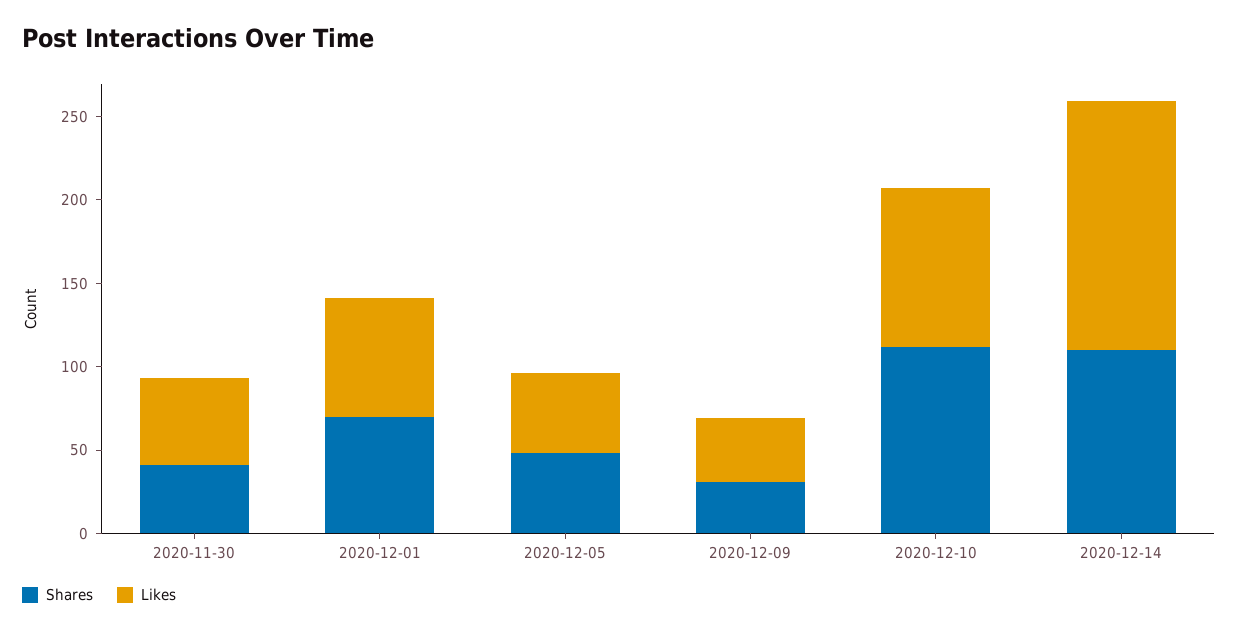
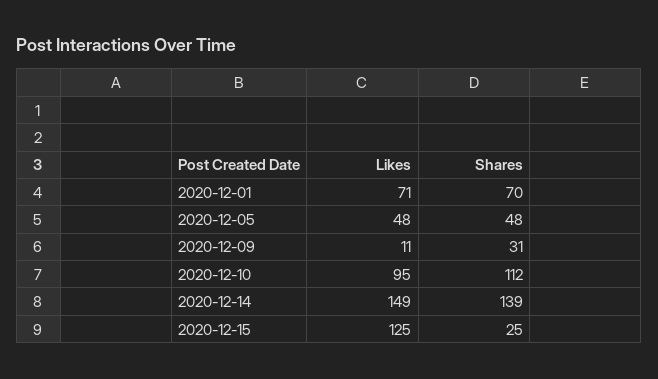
Shares, 2020-11-30: 40 -> none
Likes, 2020-11-30: 50 -> none
Likes, 2020-12-09: 40 -> 11
Shares, 2020-12-14: 110 -> 139
Likes, 2020-12-15: none -> 125
Shares, 2020-12-15: none -> 25

